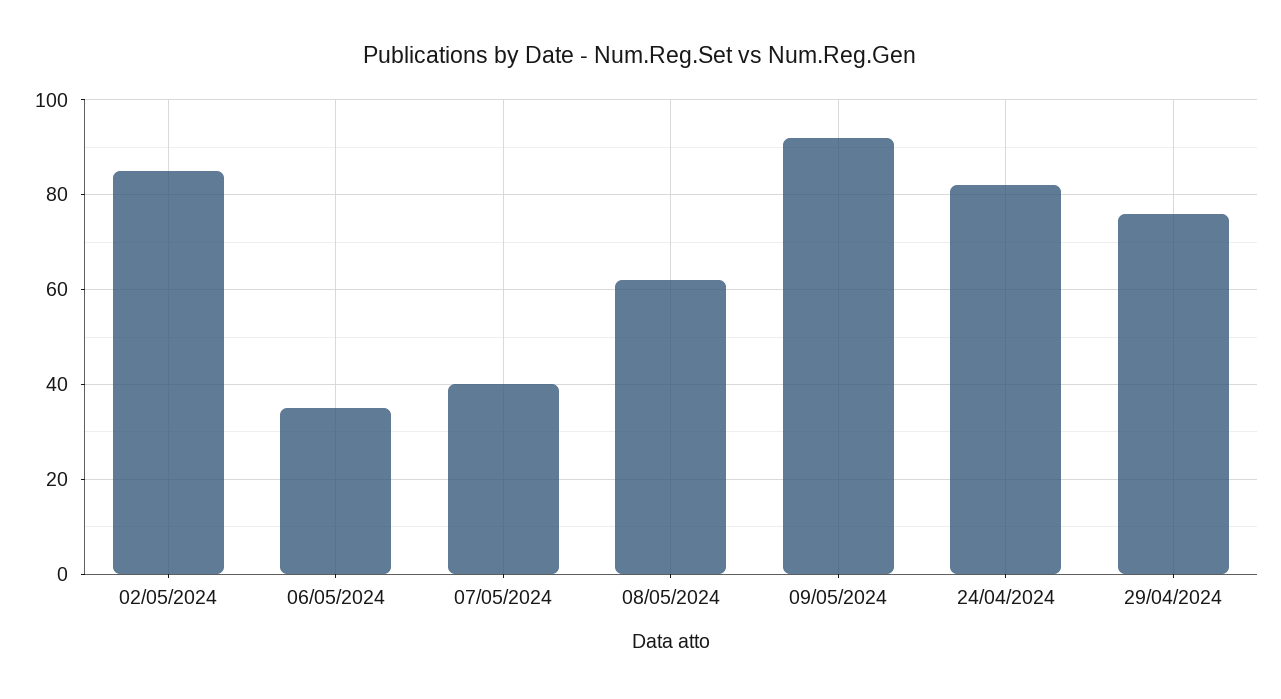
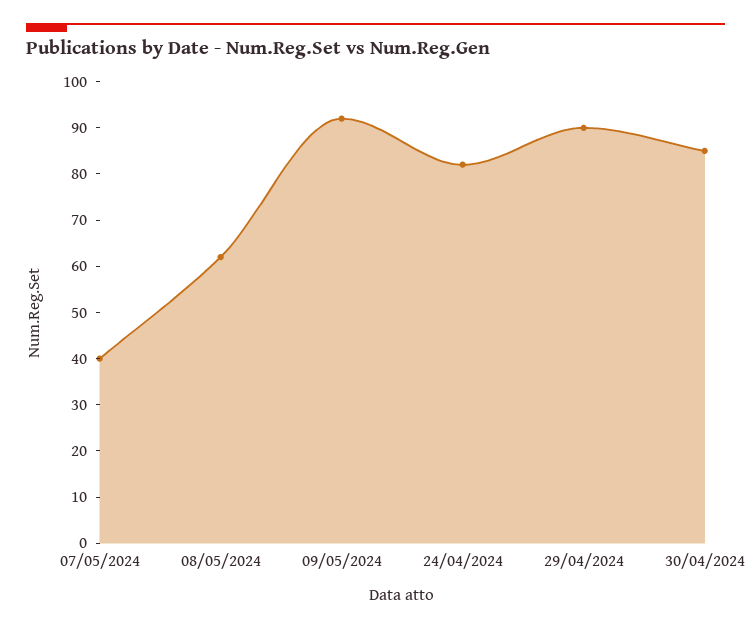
02/05/2024: 85 -> none
06/05/2024: 35 -> none
29/04/2024: 75 -> 90
30/04/2024: none -> 85

